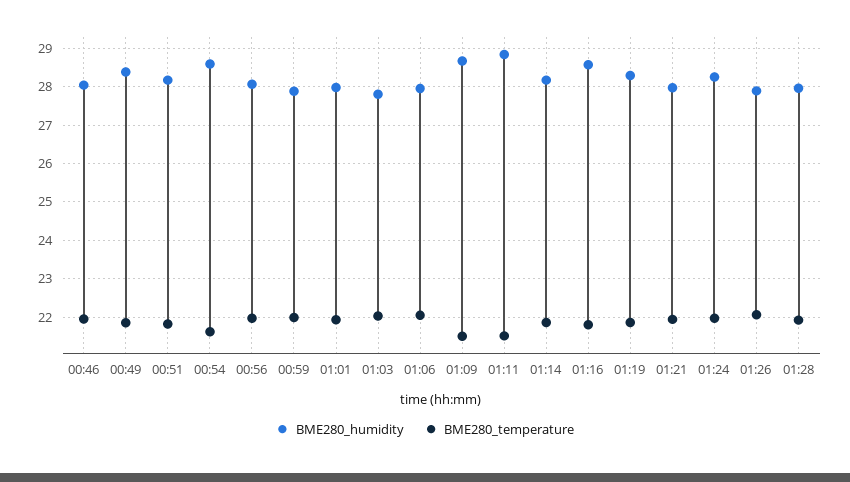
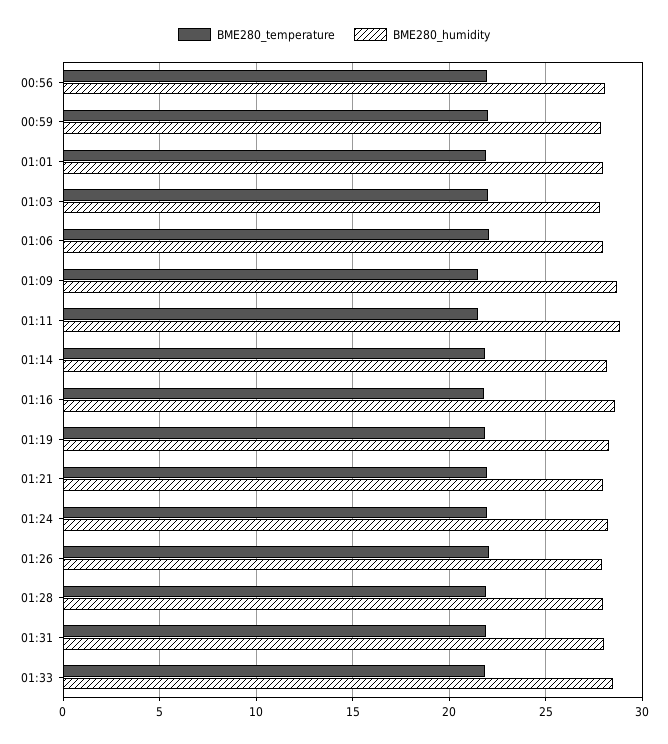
BME280_humidity, 00:46: 28 -> none
BME280_temperature, 00:46: 22 -> none
BME280_humidity, 00:49: 28.4 -> none
BME280_temperature, 00:49: 21.8 -> none
BME280_humidity, 00:51: 28.2 -> none
BME280_temperature, 00:51: 21.8 -> none
BME280_humidity, 00:54: 28.6 -> none
BME280_temperature, 00:54: 21.6 -> none
BME280_temperature, 01:31: none -> 22
BME280_humidity, 01:31: none -> 28
BME280_temperature, 01:33: none -> 22
BME280_humidity, 01:33: none -> 28.5

